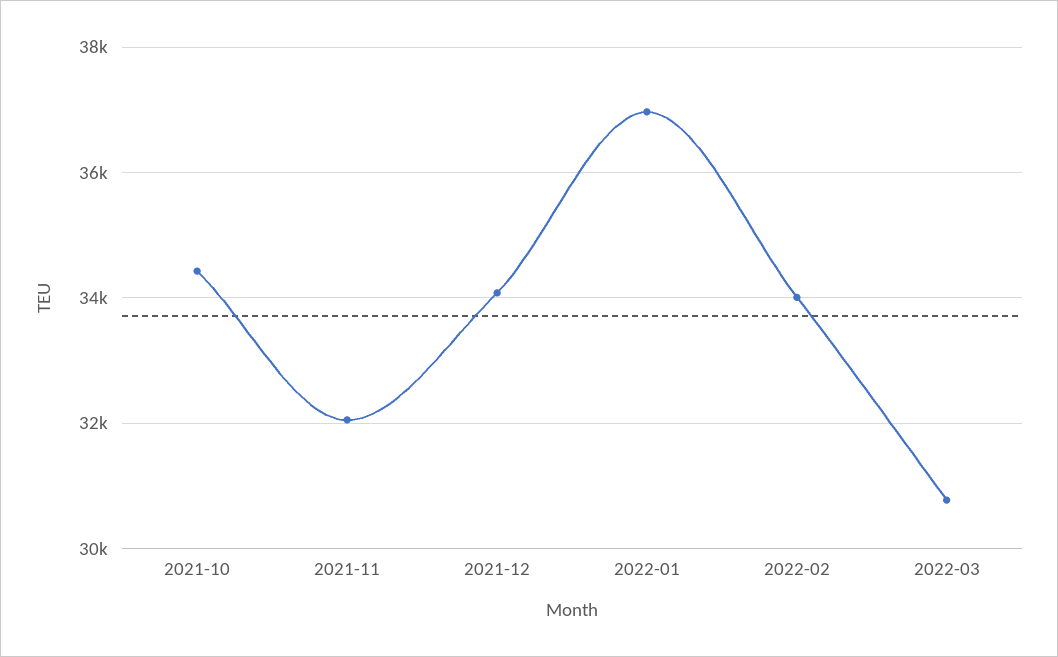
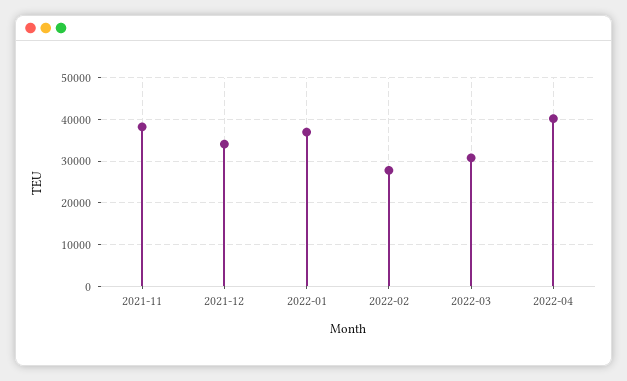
2021-10: 34400 -> none
2021-11: 32000 -> 38000
2022-02: 34000 -> 28000
2022-04: none -> 40000

